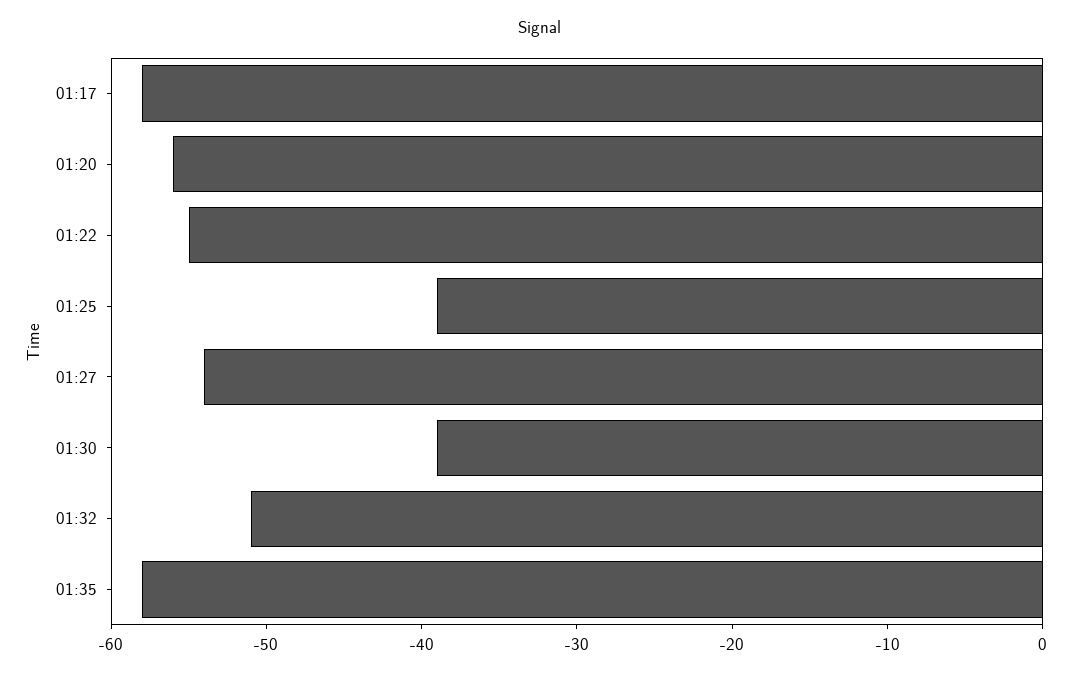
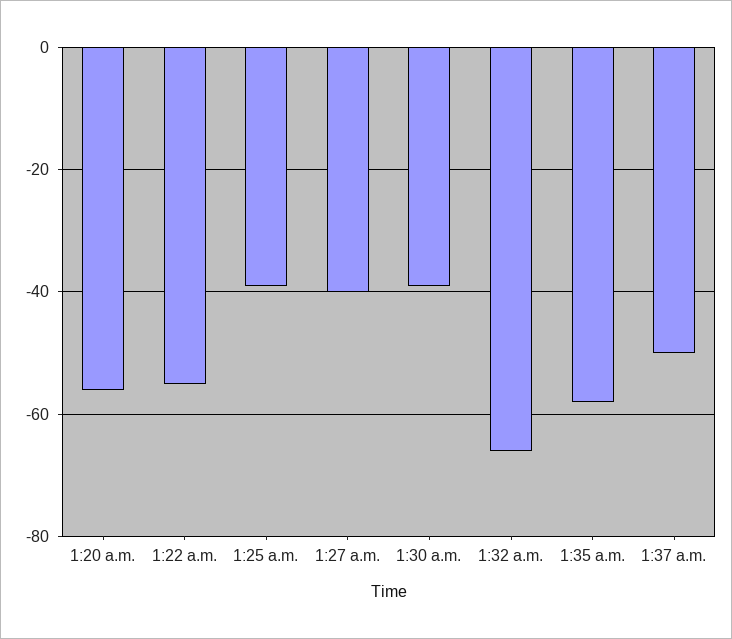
01:17: -58 -> none
01:27: -54 -> -40
01:32: -51 -> -65
1:37 a.m.: none -> -50

